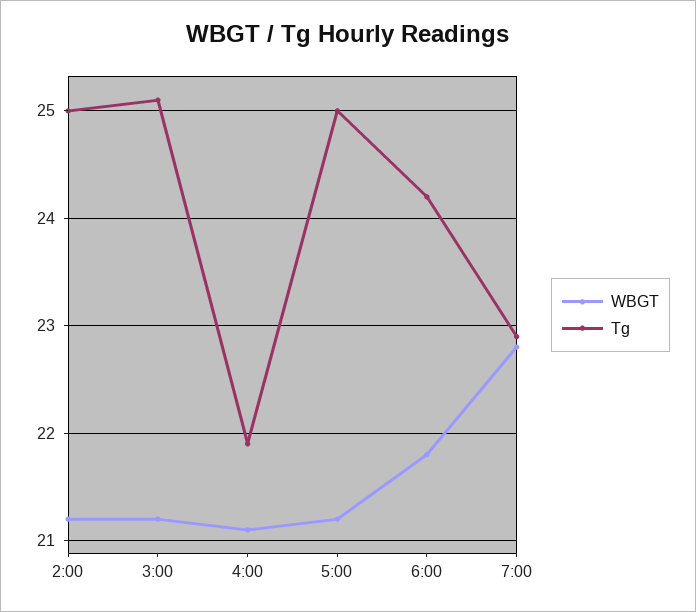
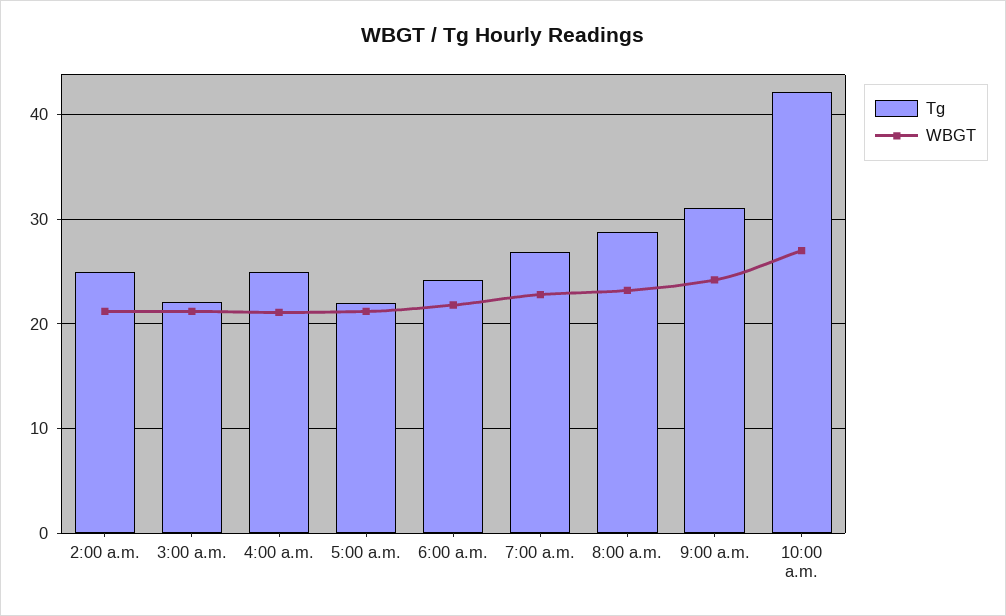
Tg, 3:00: 25.1 -> 22
Tg, 4:00: 21.9 -> 25
Tg, 5:00: 25 -> 22
Tg, 7:00: 22.9 -> 27
Tg, 8:00 a.m.: none -> 29
WBGT, 8:00 a.m.: none -> 23
Tg, 9:00 a.m.: none -> 31
WBGT, 9:00 a.m.: none -> 24
Tg, 10:00 a.m.: none -> 42
WBGT, 10:00 a.m.: none -> 27

